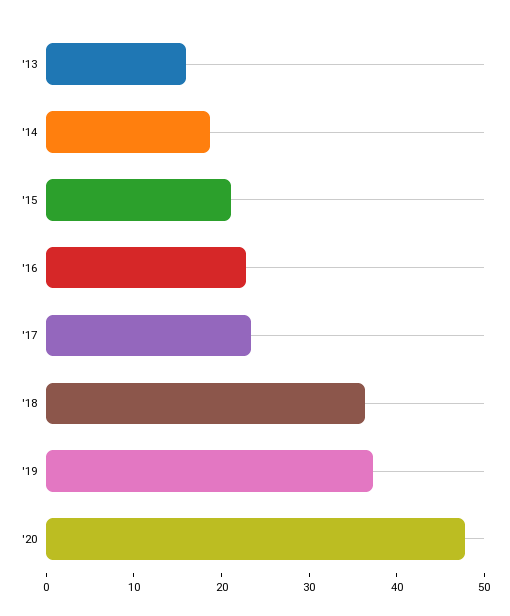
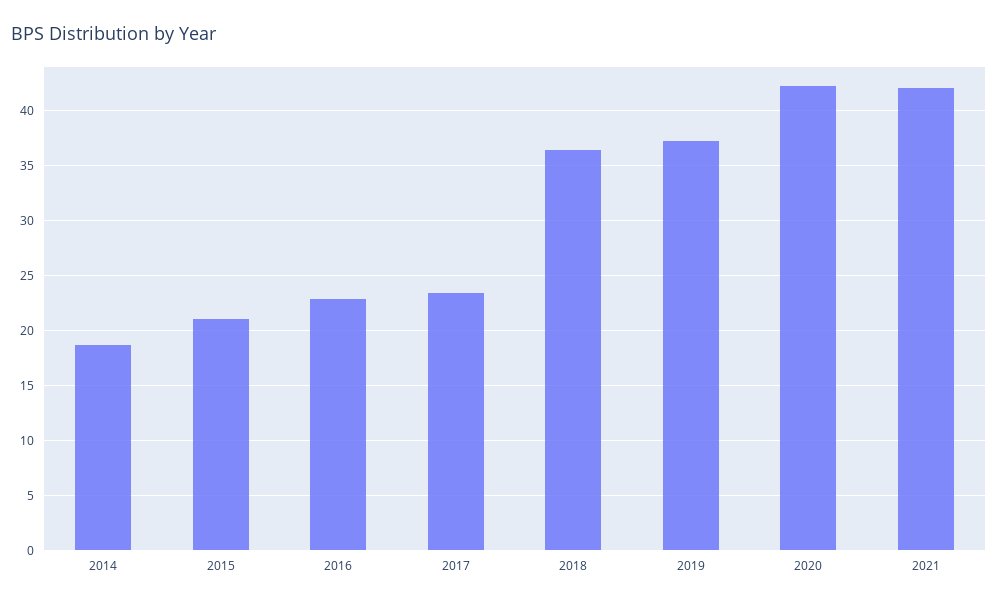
'13: 16 -> none
'20: 48 -> 42
2021: none -> 42

